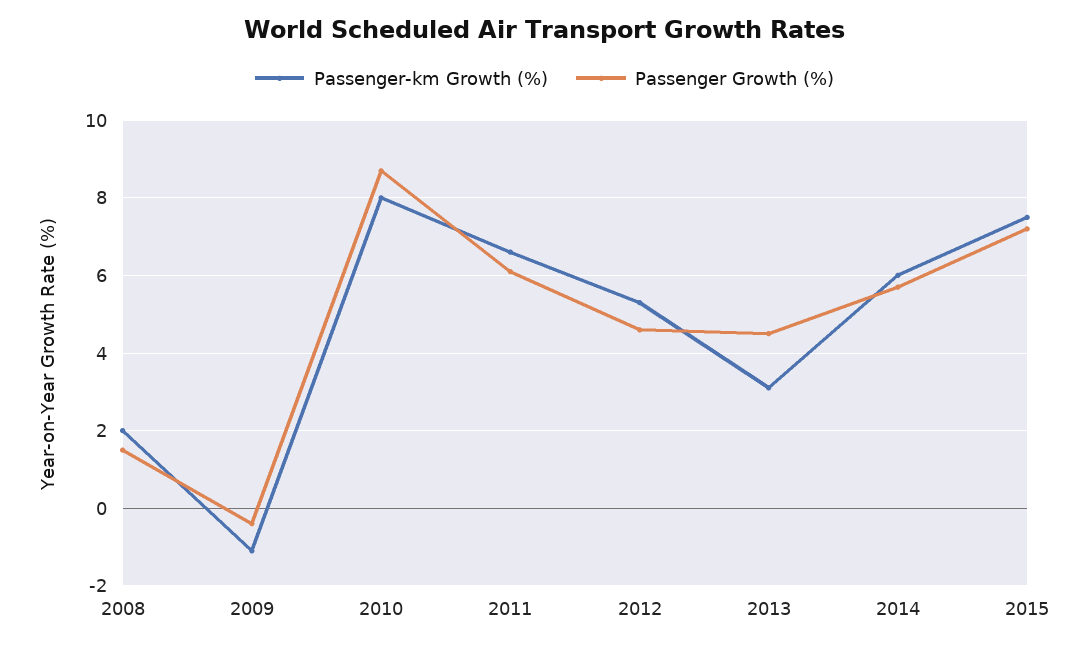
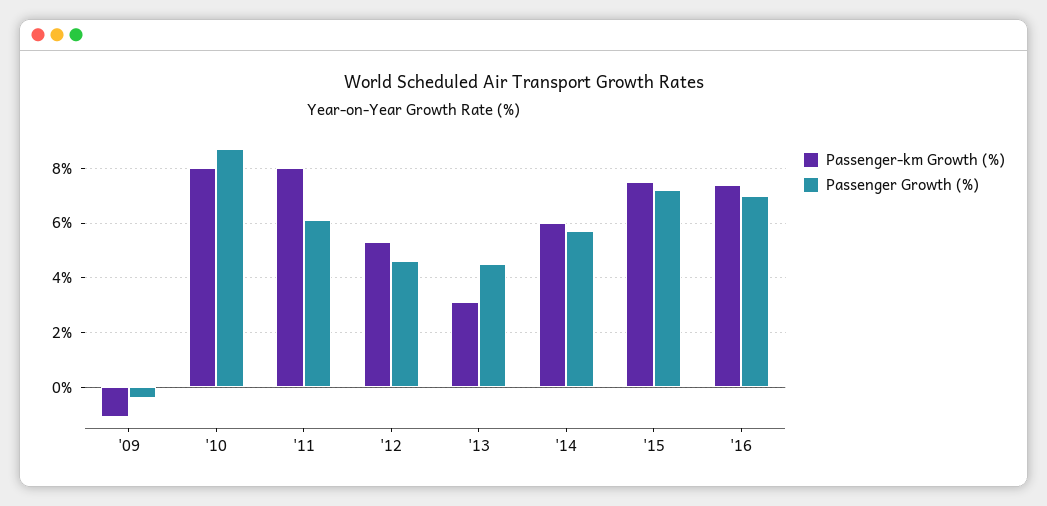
Passenger-km Growth (%), 2008: 2 -> none
Passenger Growth (%), 2008: 1.5 -> none
Passenger-km Growth (%), 2011: 6.5 -> 8
Passenger-km Growth (%), '16: none -> 7.5
Passenger Growth (%), '16: none -> 7

